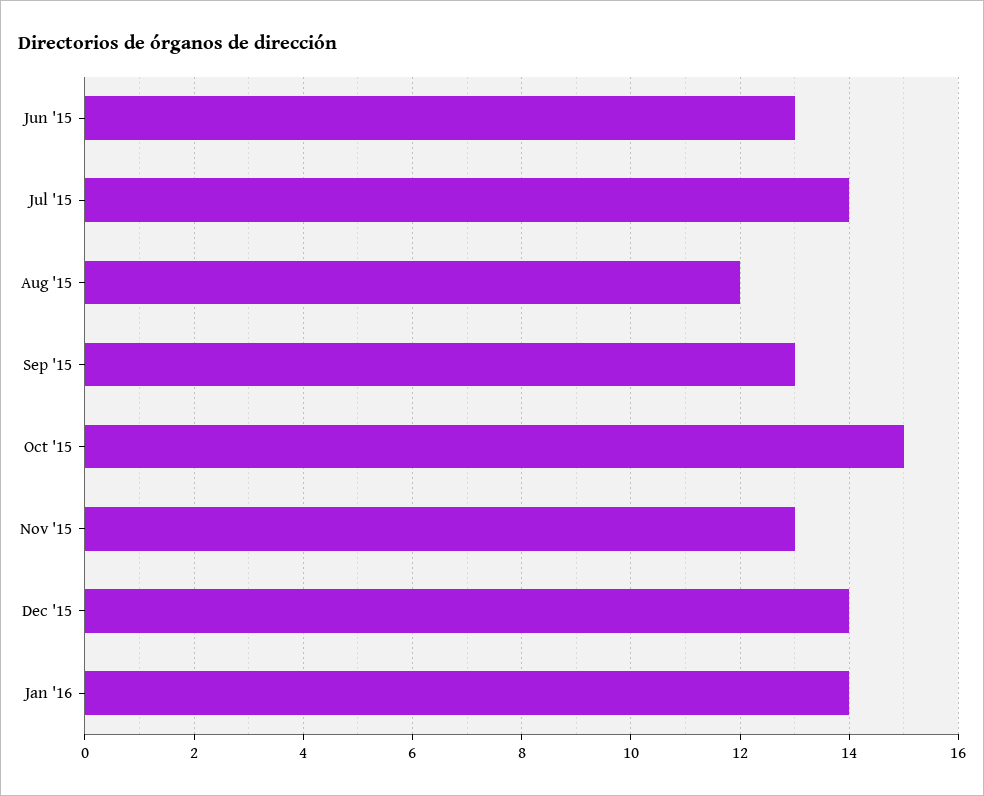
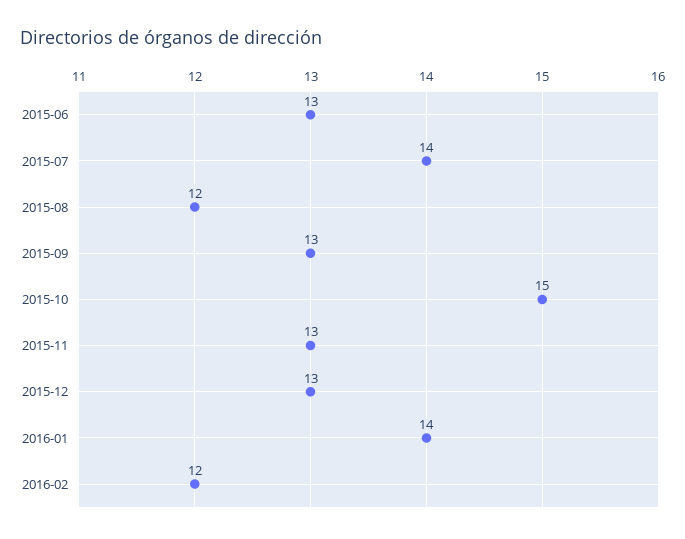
Dec '15: 14 -> 13
2016-02: none -> 12

